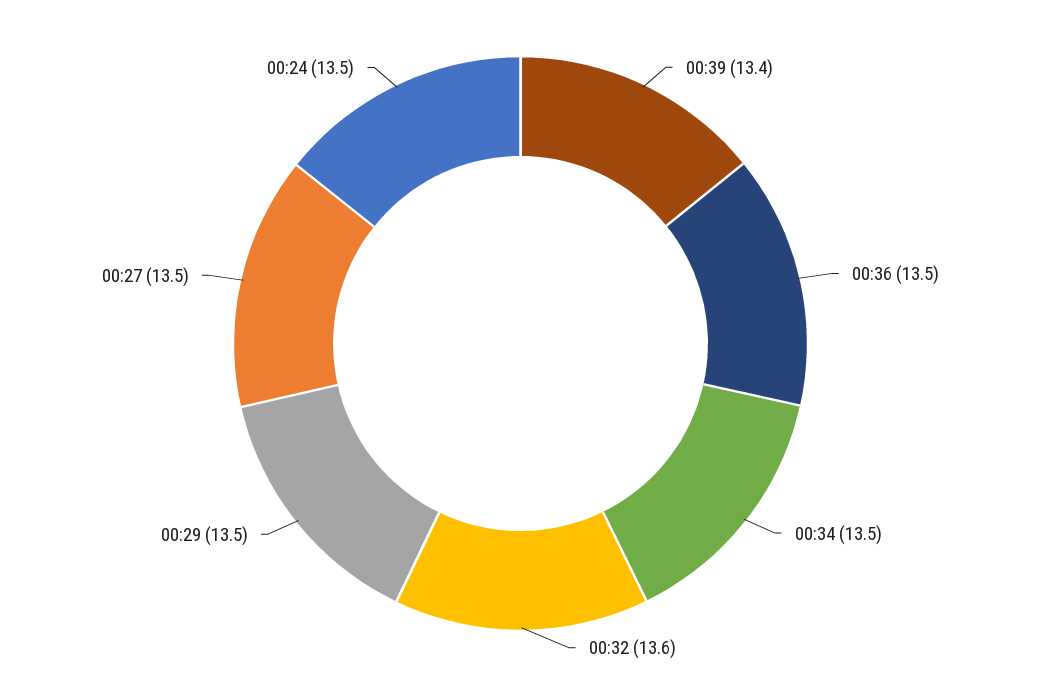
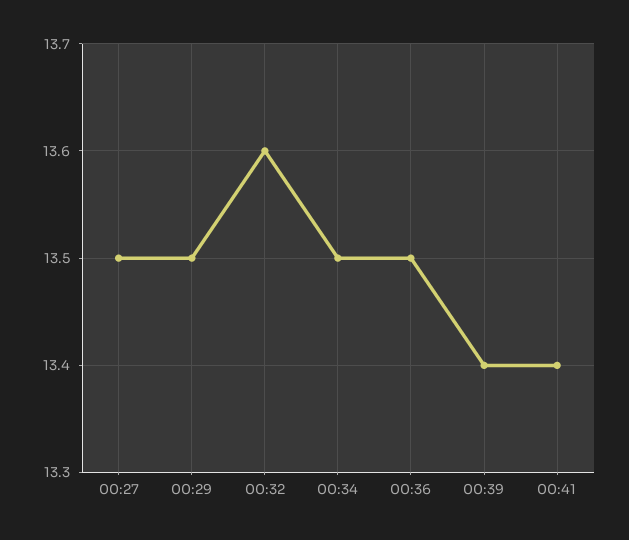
00:24: 13.5 -> none
00:41: none -> 13.4

